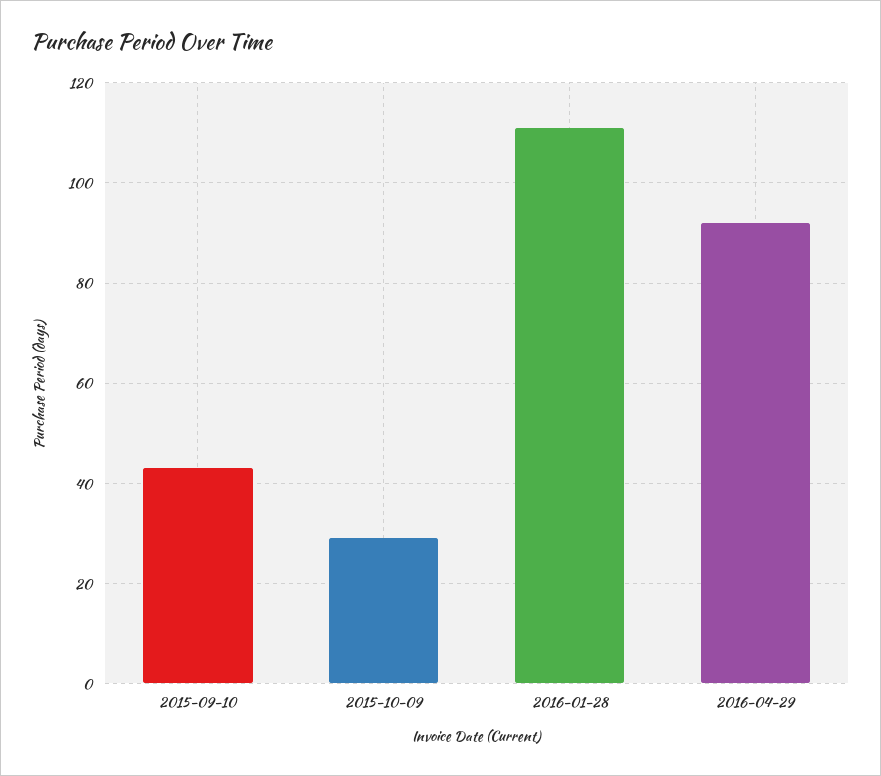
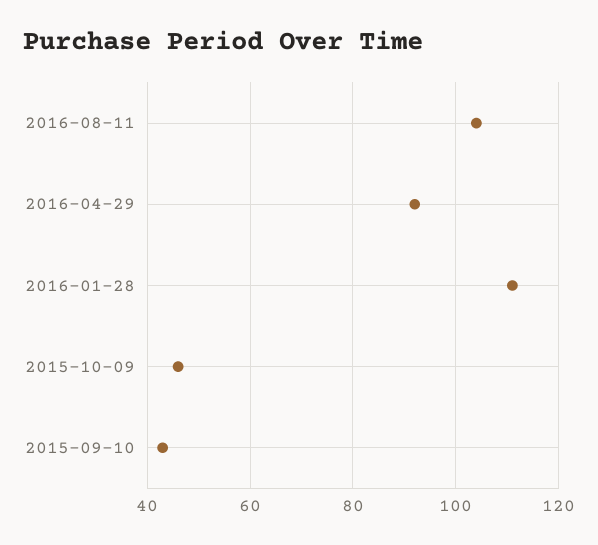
2015-10-09: 30 -> 45
2016-08-11: none -> 105

